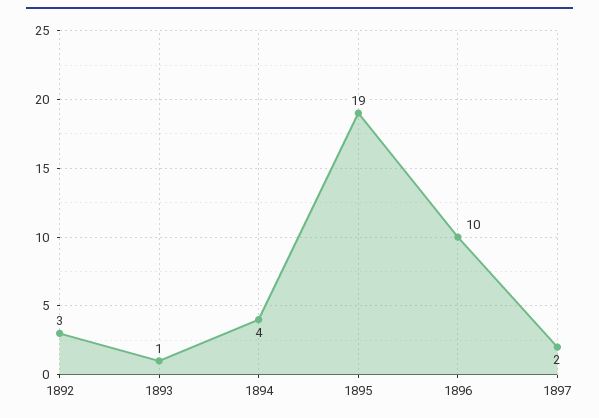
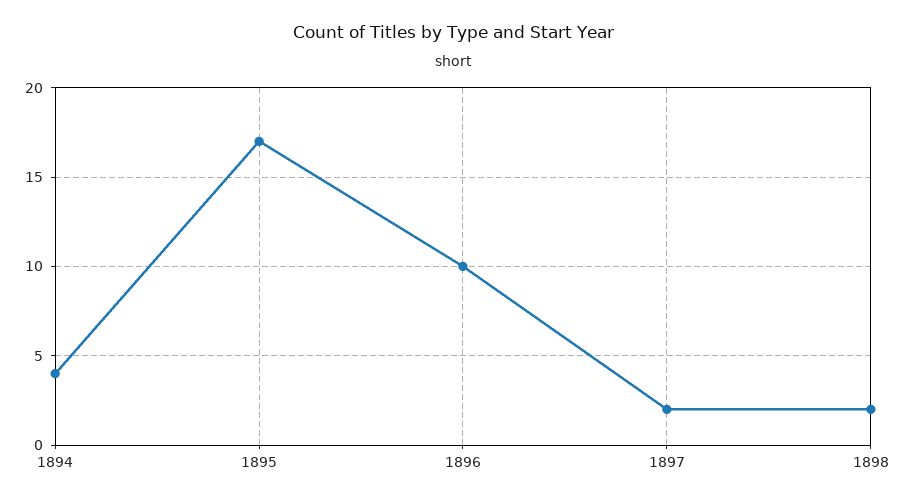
1892: 3 -> none
1893: 1 -> none
1895: 19 -> 17
1898: none -> 2

